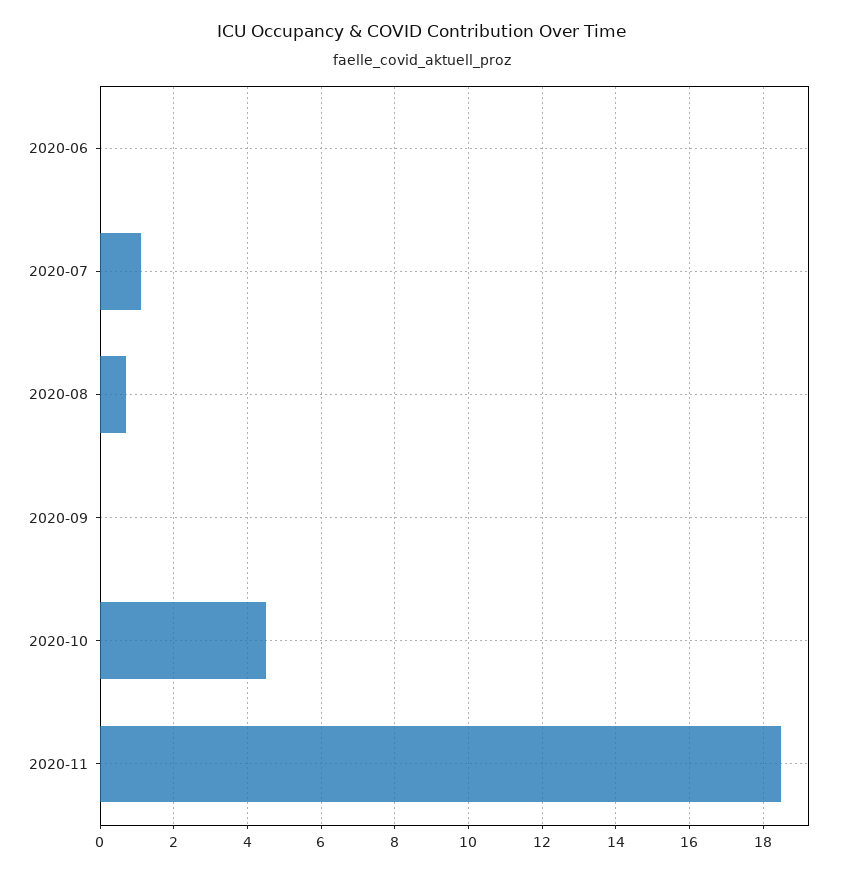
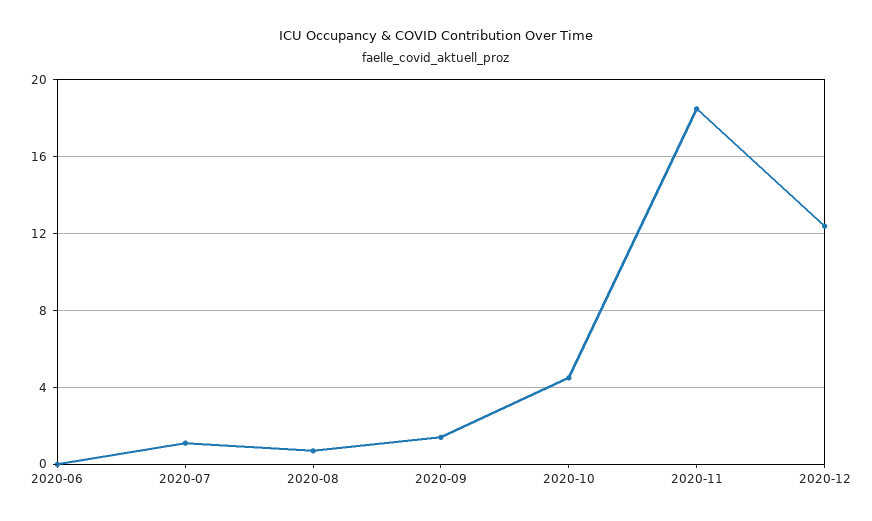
2020-09: 0 -> 1.5
2020-12: none -> 12.5

